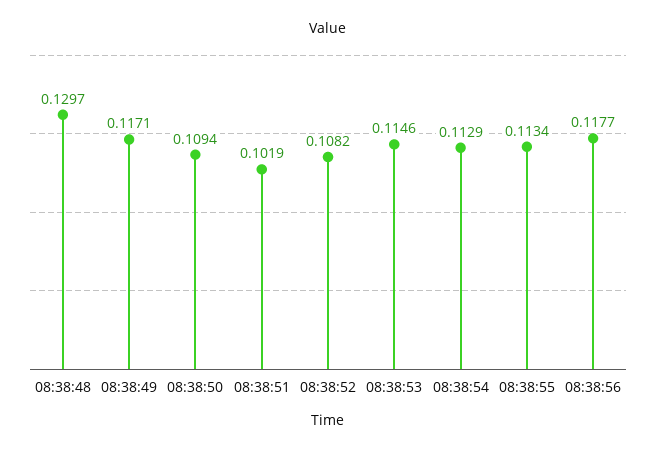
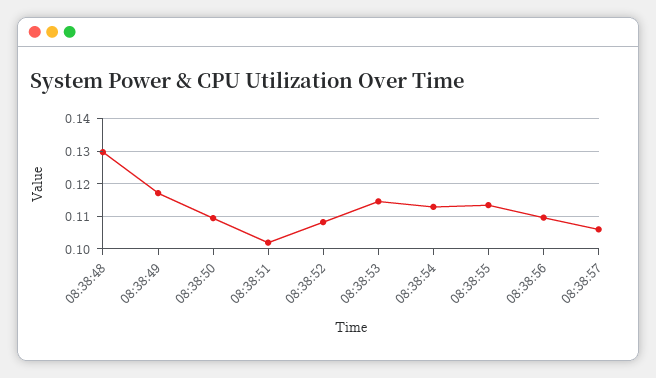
08:38:56: 0.1177 -> 0.11
08:38:57: none -> 0.106

